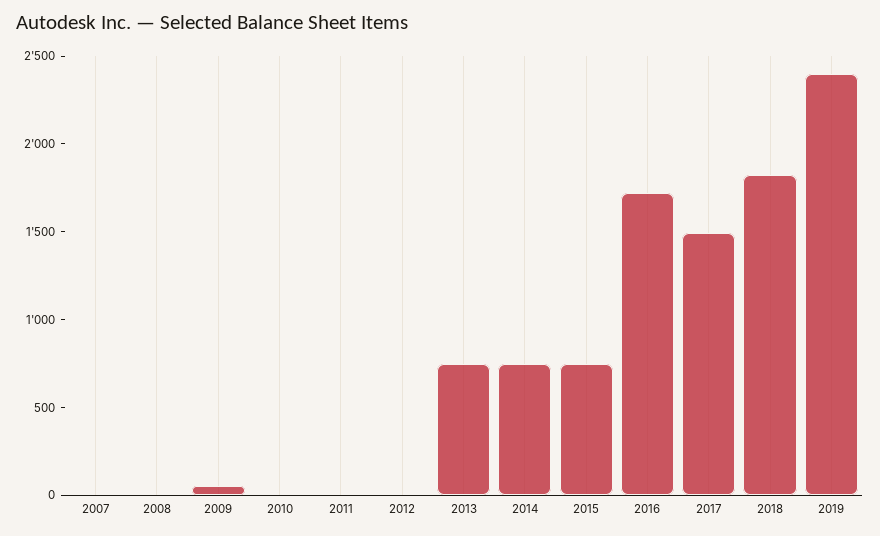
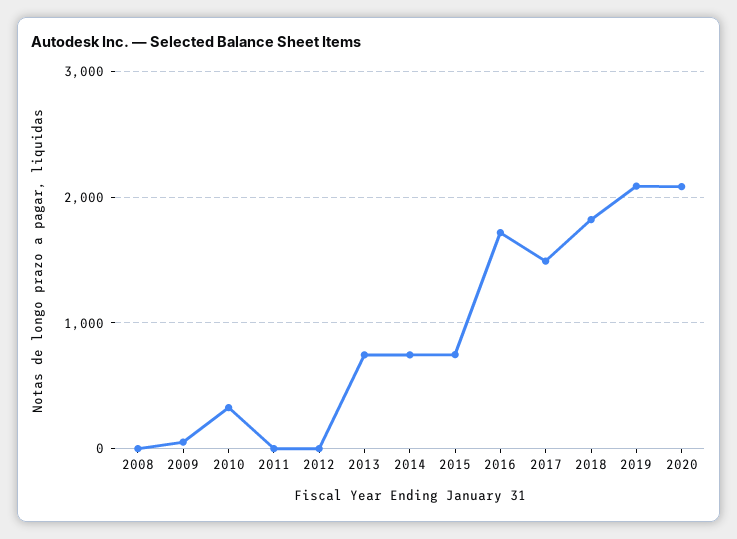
2007: 0 -> none
2010: 0 -> 300
2019: 2400 -> 2100
2020: none -> 2100

